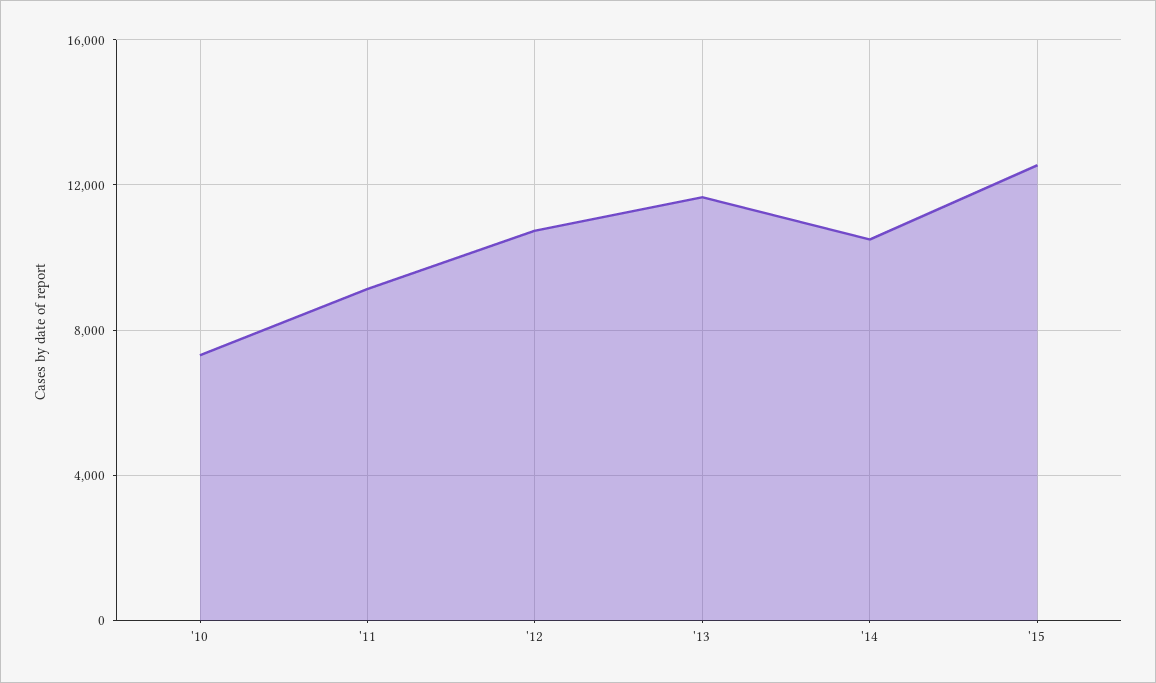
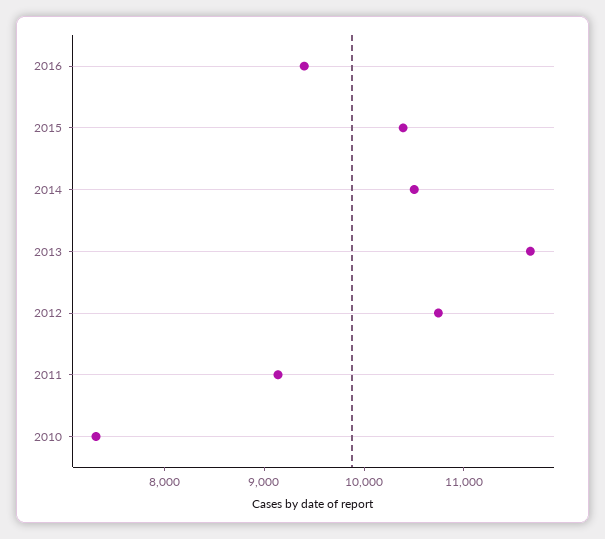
'15: 12500 -> 10400
2016: none -> 9400

